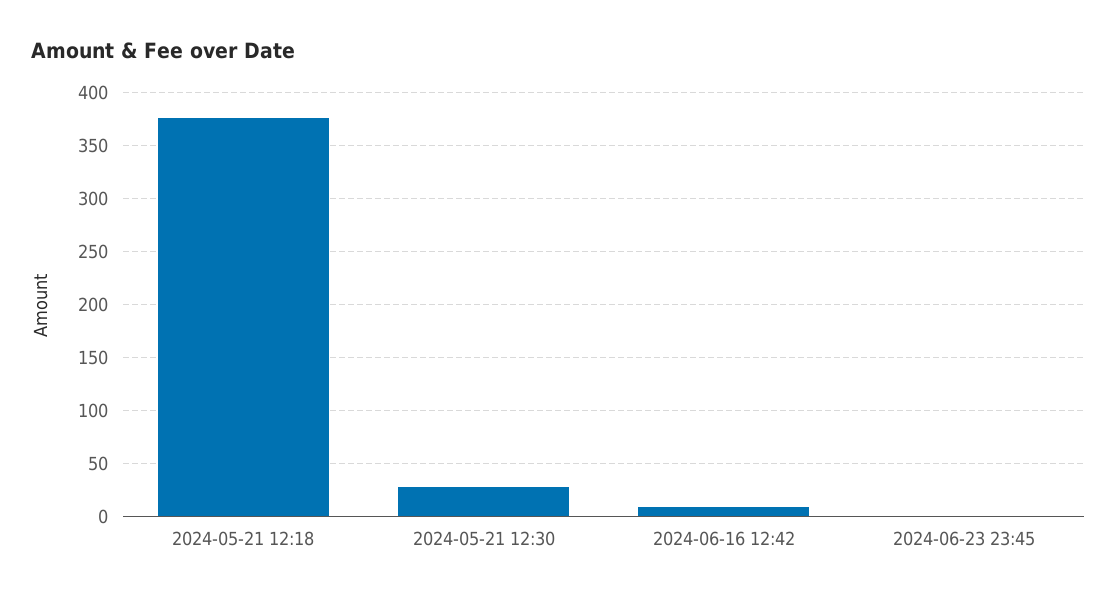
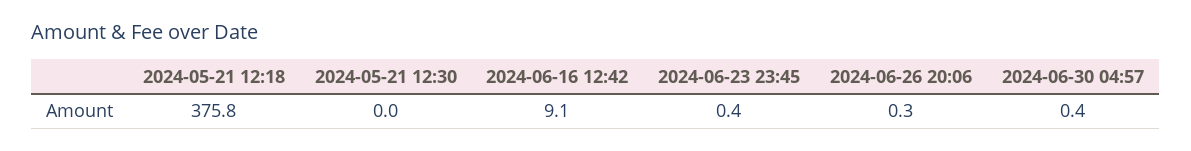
2024-05-21 12:30: 30 -> 0
2024-06-26 20:06: none -> 0.3
2024-06-30 04:57: none -> 0.4

